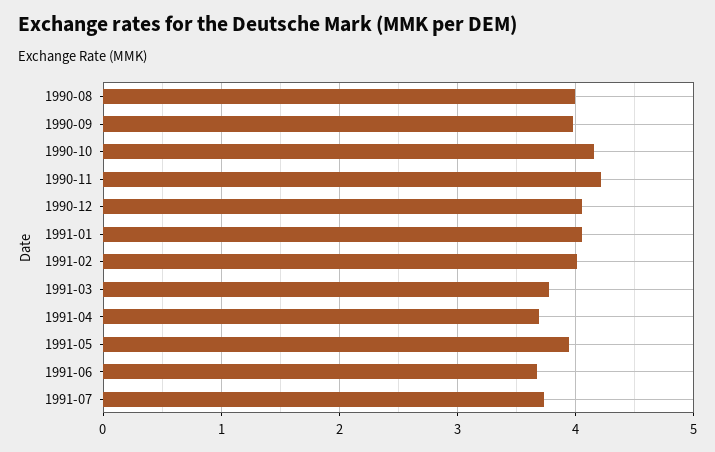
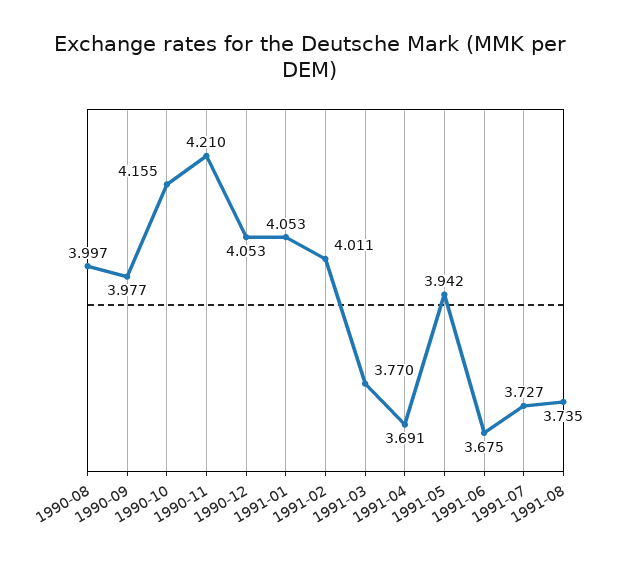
1991-08: none -> 3.735

